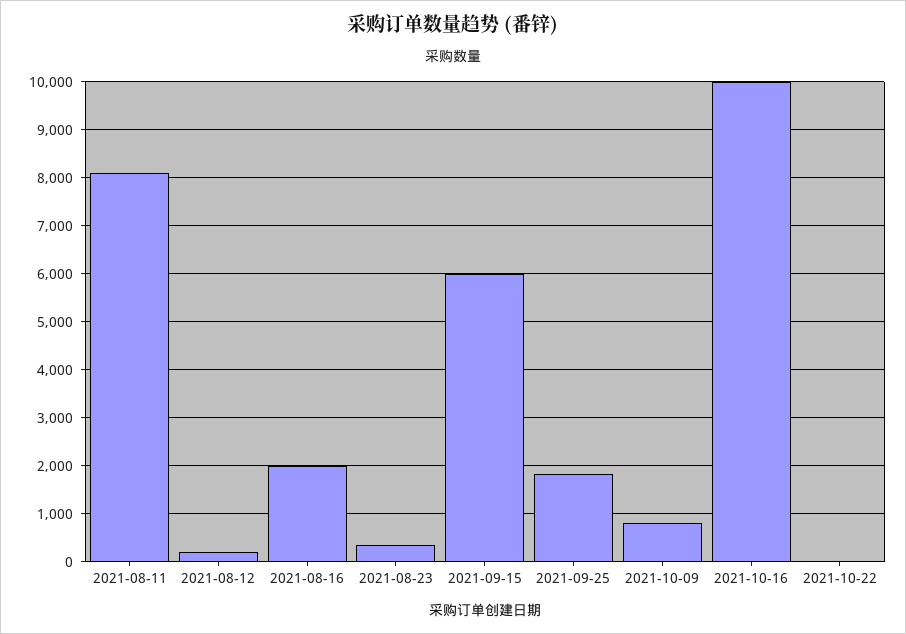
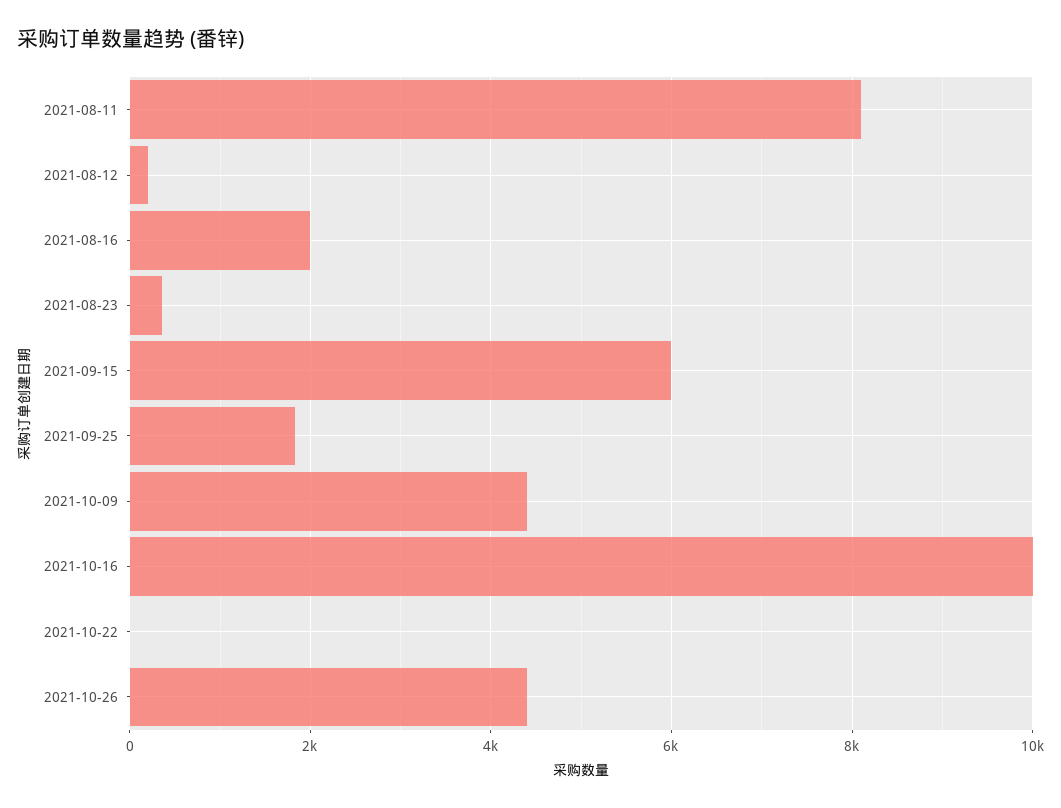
2021-10-09: 800 -> 4400
2021-10-26: none -> 4400

